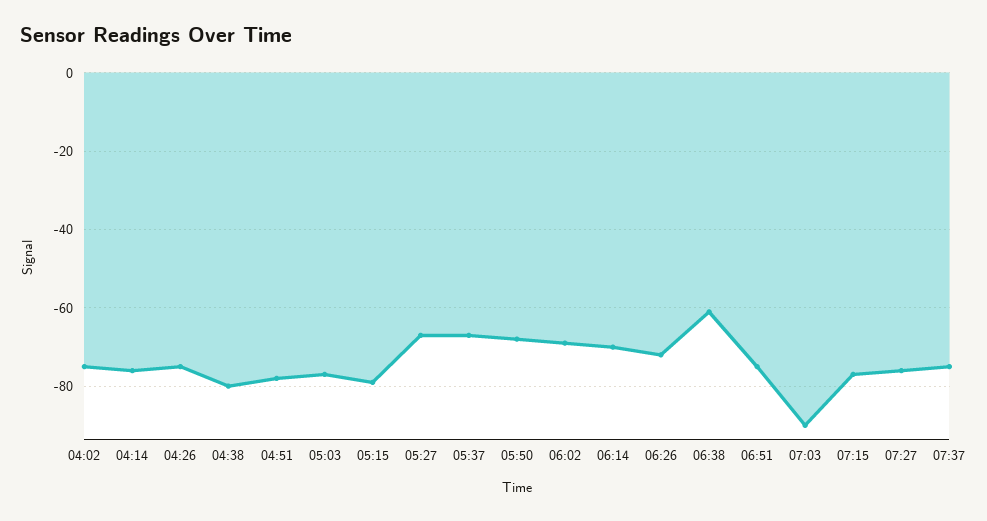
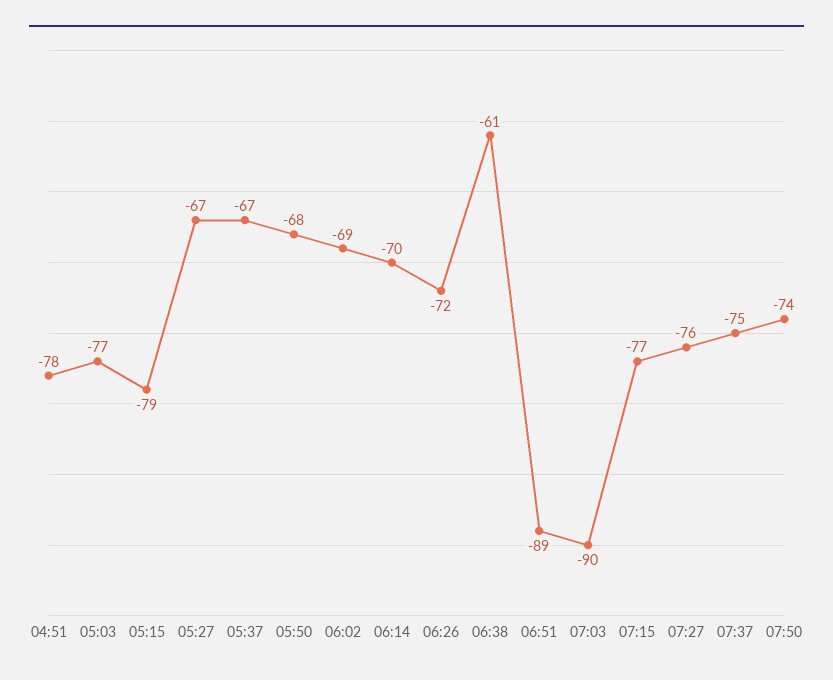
04:02: -75 -> none
04:14: -75 -> none
04:26: -75 -> none
04:38: -80 -> none
06:51: -75 -> -89
07:50: none -> -74

